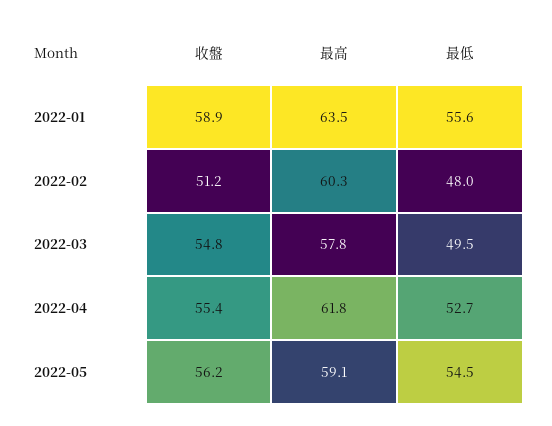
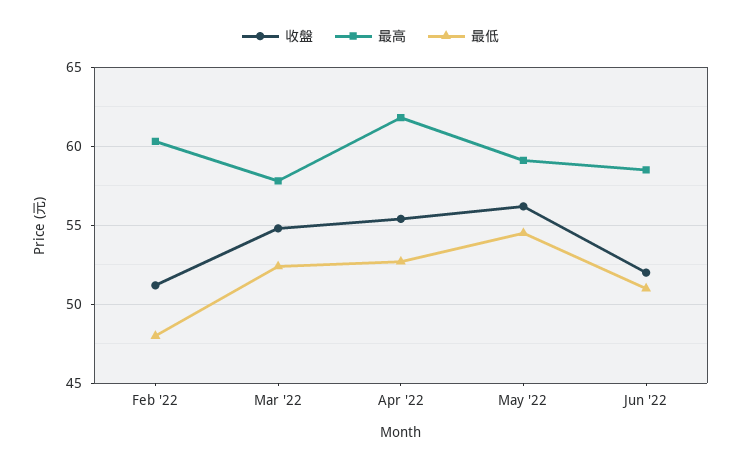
收盤, 2022-01: 58.9 -> none
最高, 2022-01: 63.5 -> none
最低, 2022-01: 55.6 -> none
最低, 2022-03: 49.5 -> 52.5
收盤, Jun '22: none -> 52
最高, Jun '22: none -> 58.5
最低, Jun '22: none -> 51

